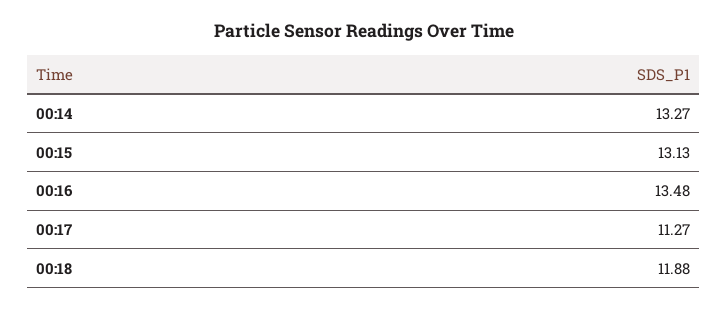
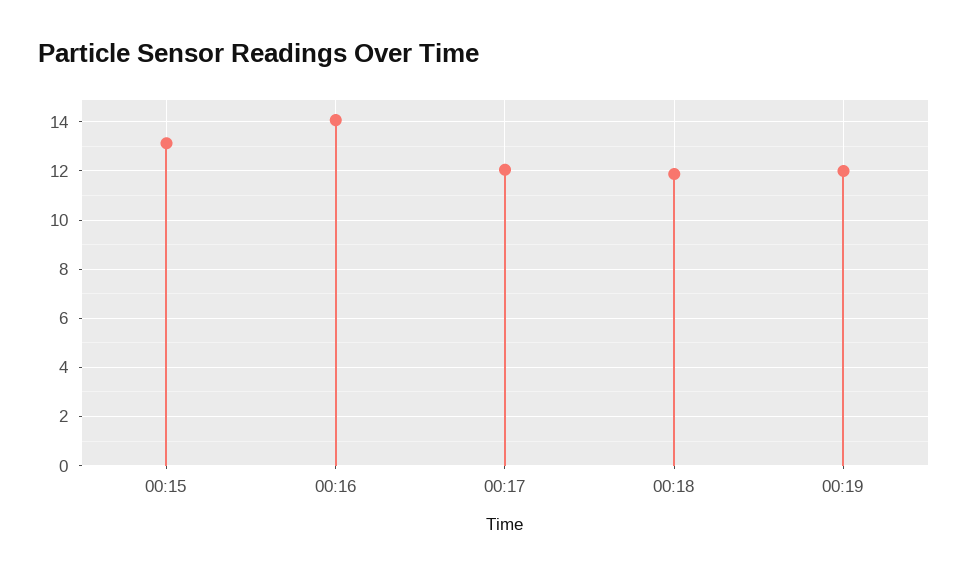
00:14: 13.27 -> none
00:16: 13.48 -> 14
00:17: 11.27 -> 12
00:19: none -> 12

